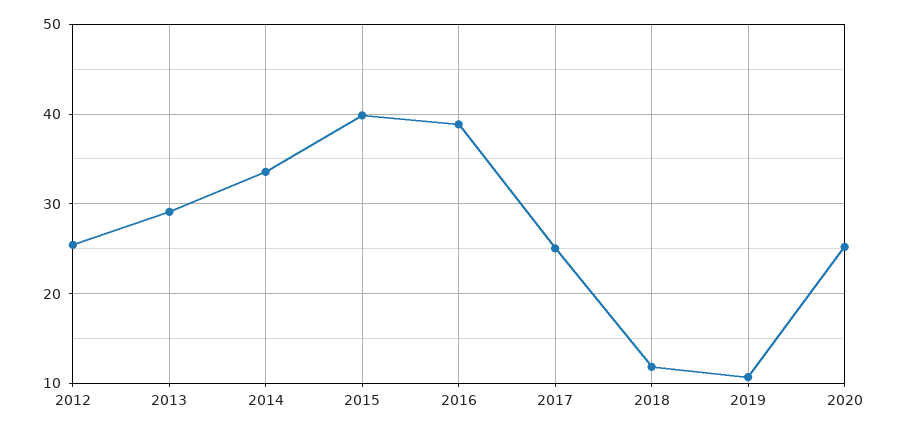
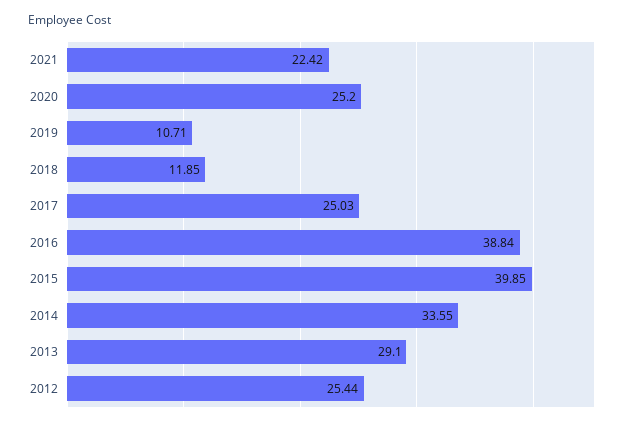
2021: none -> 22.42

